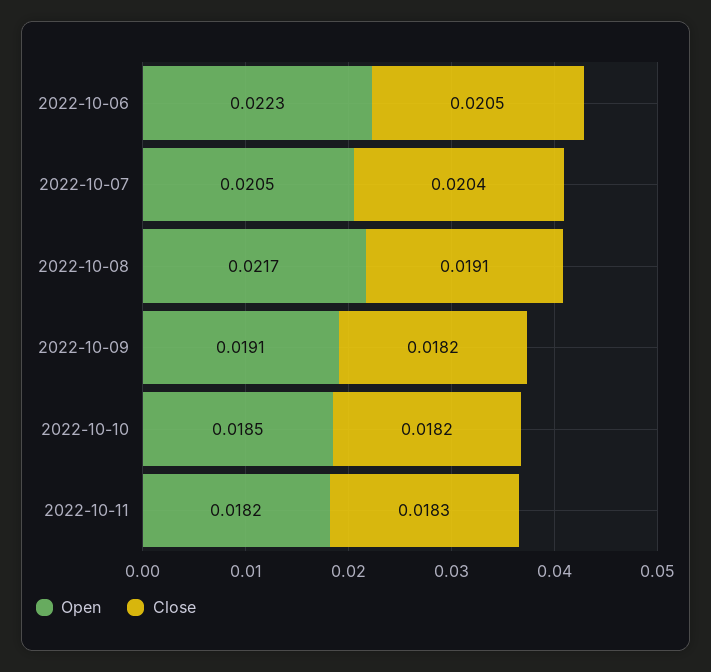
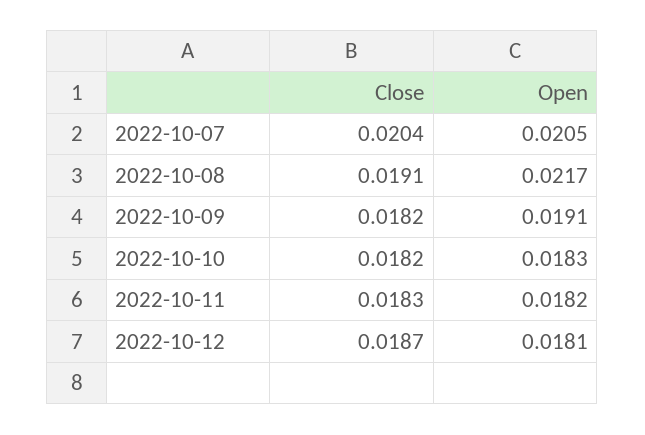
Open, 2022-10-06: 0.0223 -> none
Close, 2022-10-06: 0.0205 -> none
Open, 2022-10-10: 0.0185 -> 0.0183
Close, 2022-10-12: none -> 0.0187
Open, 2022-10-12: none -> 0.0181

